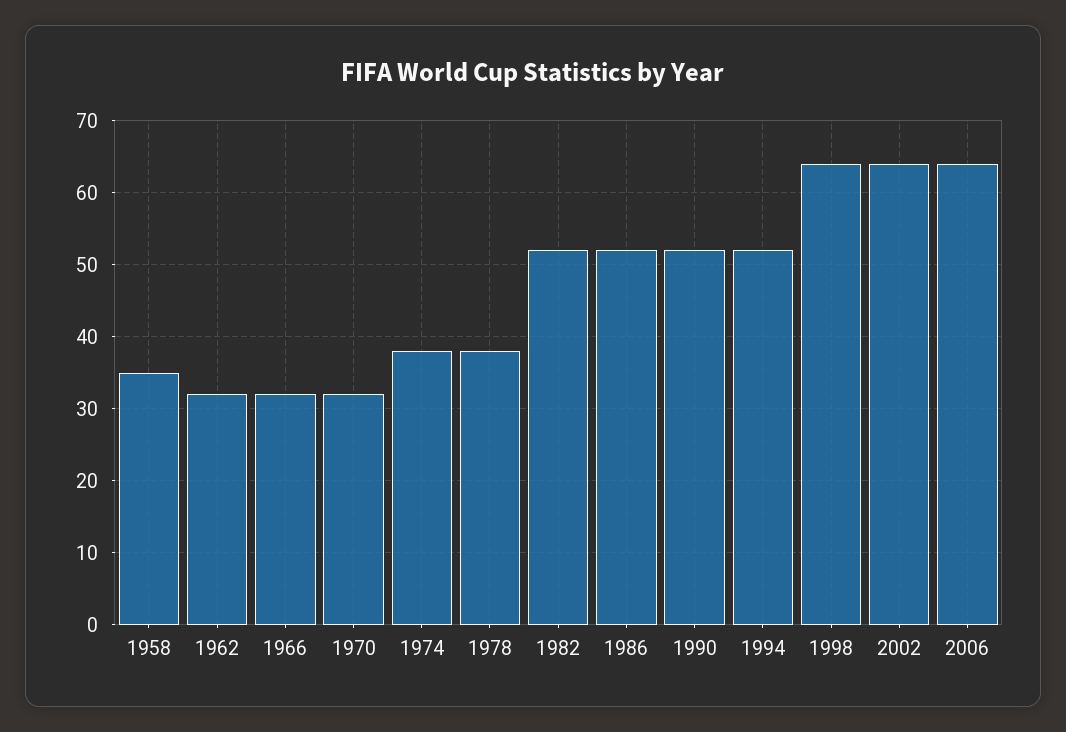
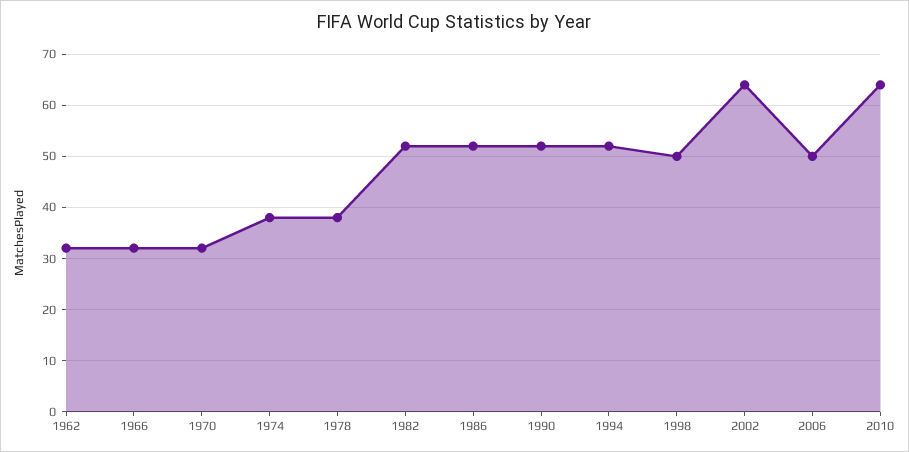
1958: 35 -> none
1998: 64 -> 50
2006: 64 -> 50
2010: none -> 65

